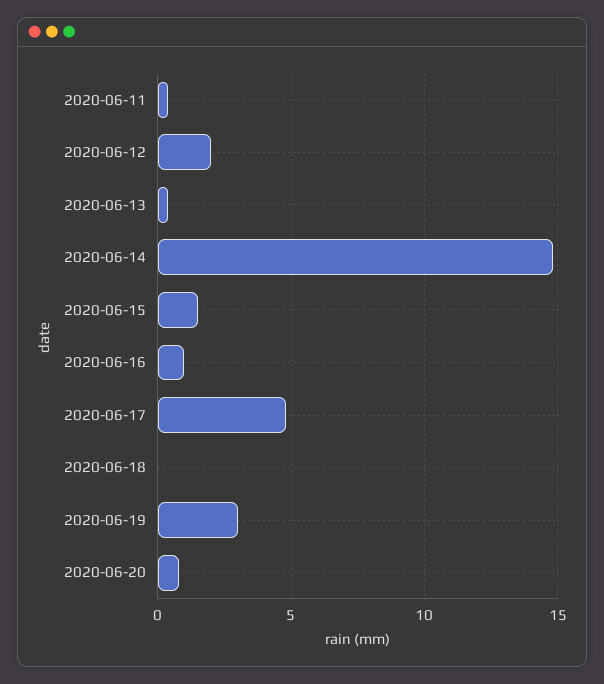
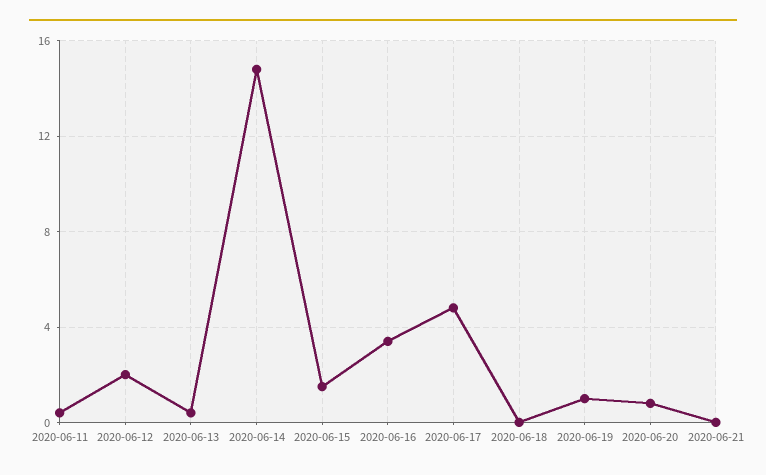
2020-06-16: 1 -> 3.5
2020-06-19: 3 -> 1
2020-06-21: none -> 0

